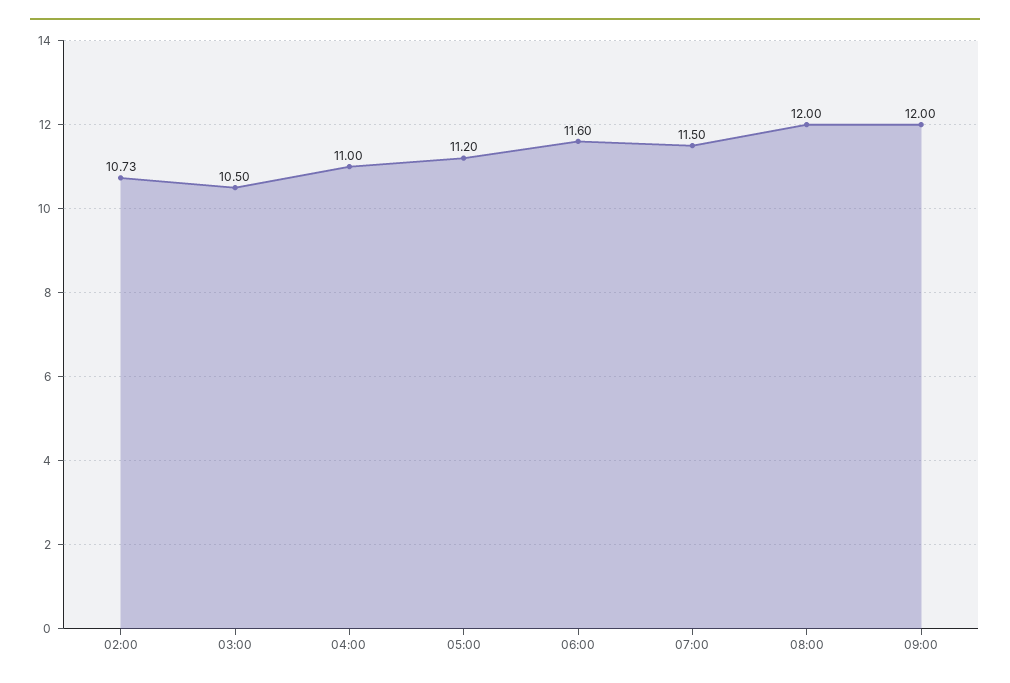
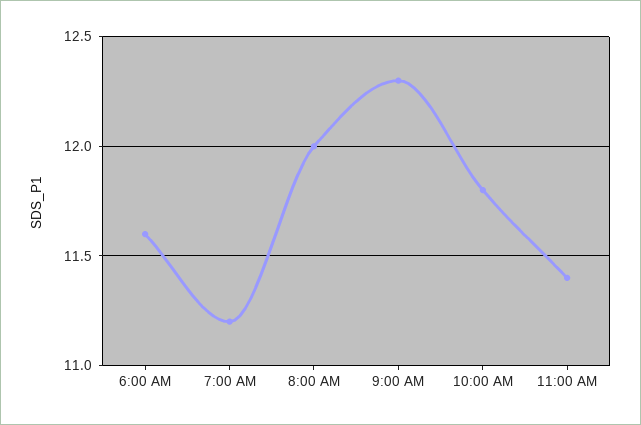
02:00: 10.73 -> none
03:00: 10.5 -> none
04:00: 11 -> none
05:00: 11.2 -> none
07:00: 11.5 -> 11.2
09:00: 12 -> 12.3
10:00 AM: none -> 11.8
11:00 AM: none -> 11.4

